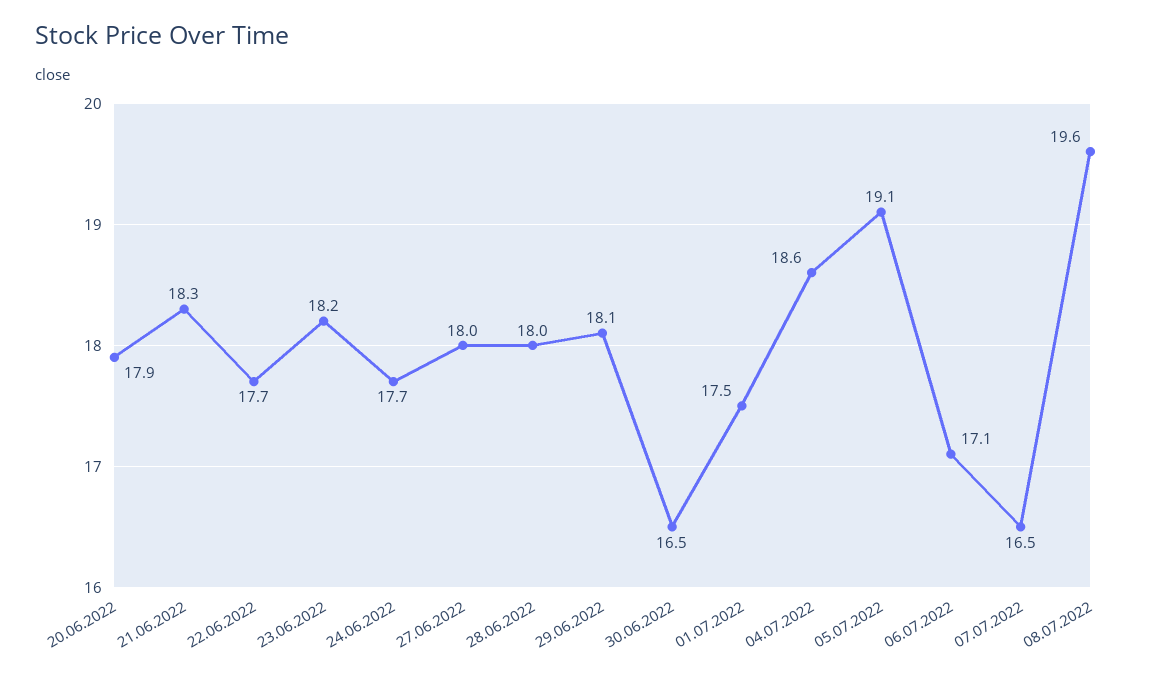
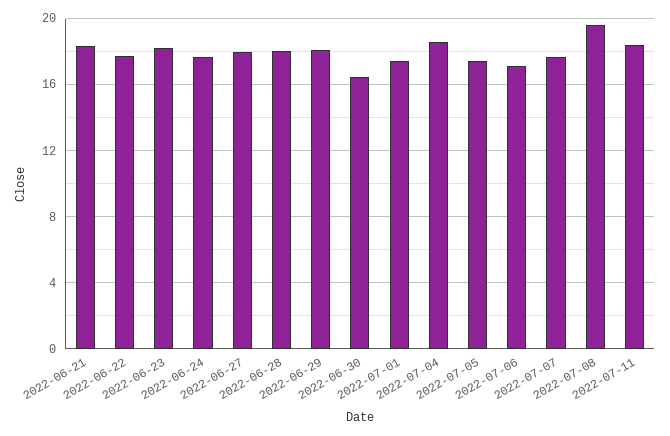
20.06.2022: 17.9 -> none
05.07.2022: 19.1 -> 17.5
07.07.2022: 16.5 -> 17.5
2022-07-11: none -> 18.5

